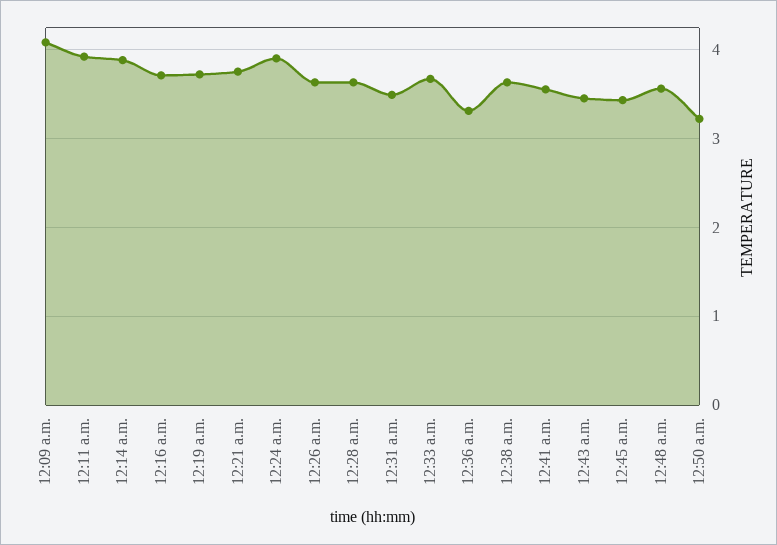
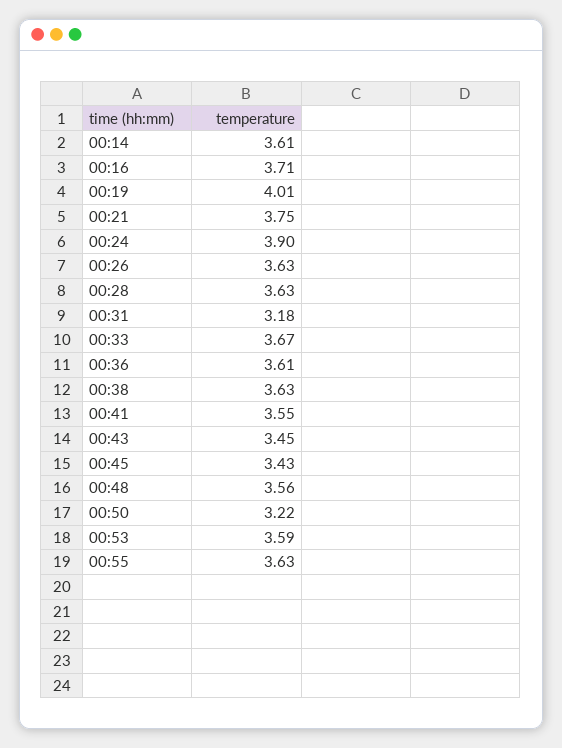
12:09 a.m.: 4.1 -> none
12:11 a.m.: 3.9 -> none
12:14 a.m.: 3.9 -> 3.61
12:19 a.m.: 3.7 -> 4.01
12:31 a.m.: 3.5 -> 3.18
12:36 a.m.: 3.3 -> 3.61
00:53: none -> 3.59
00:55: none -> 3.63

